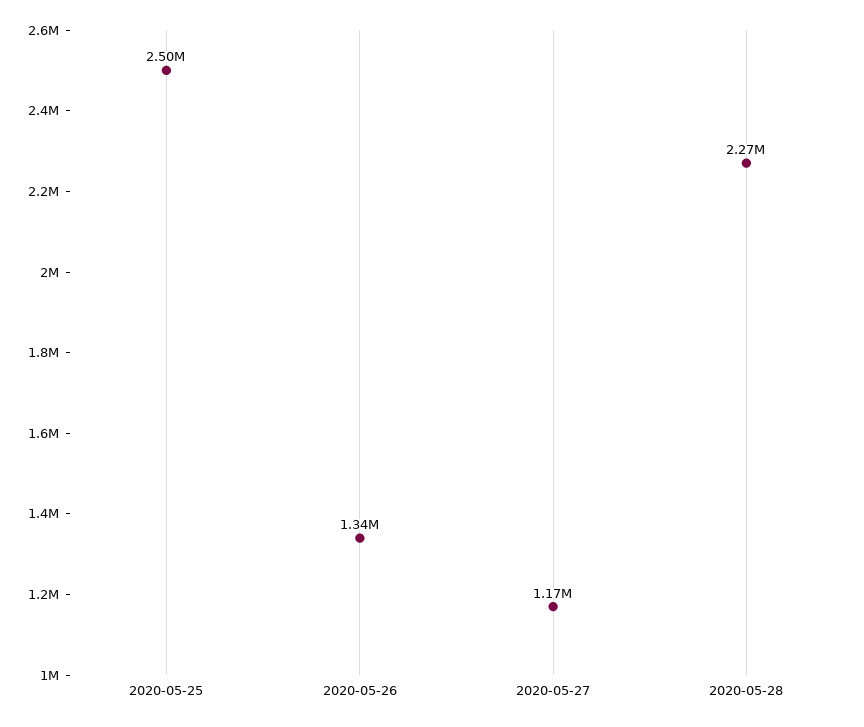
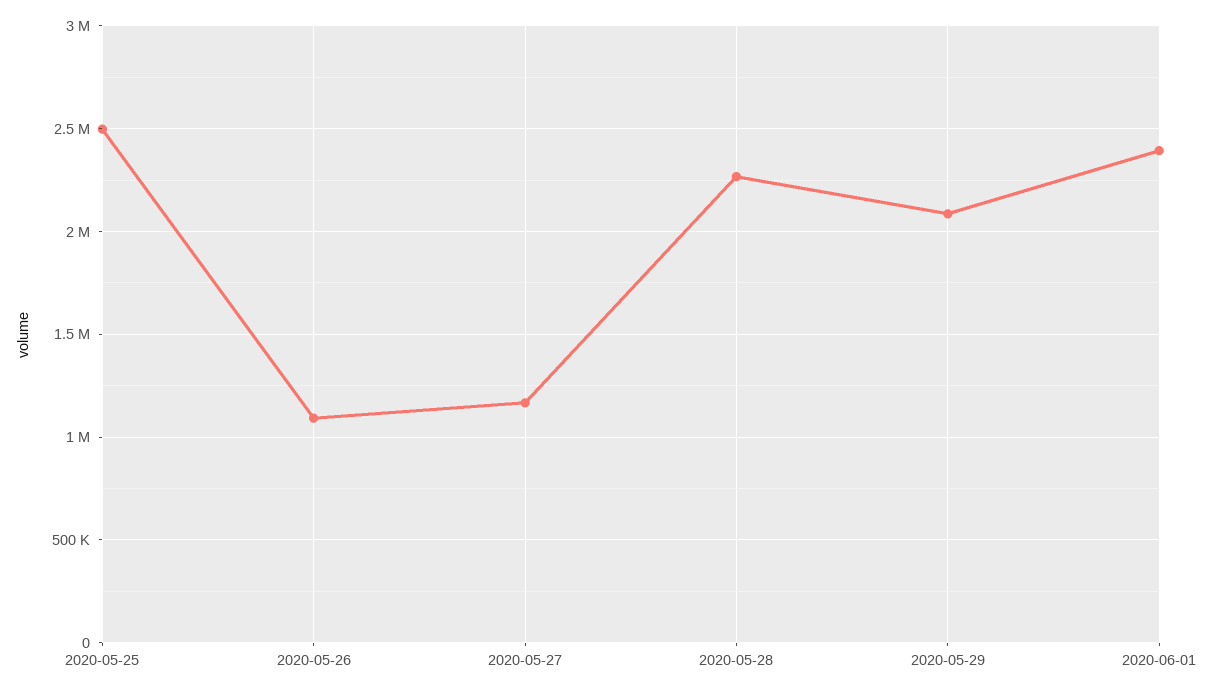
2020-05-26: 1340000 -> 1100000
2020-05-29: none -> 2100000
2020-06-01: none -> 2400000

